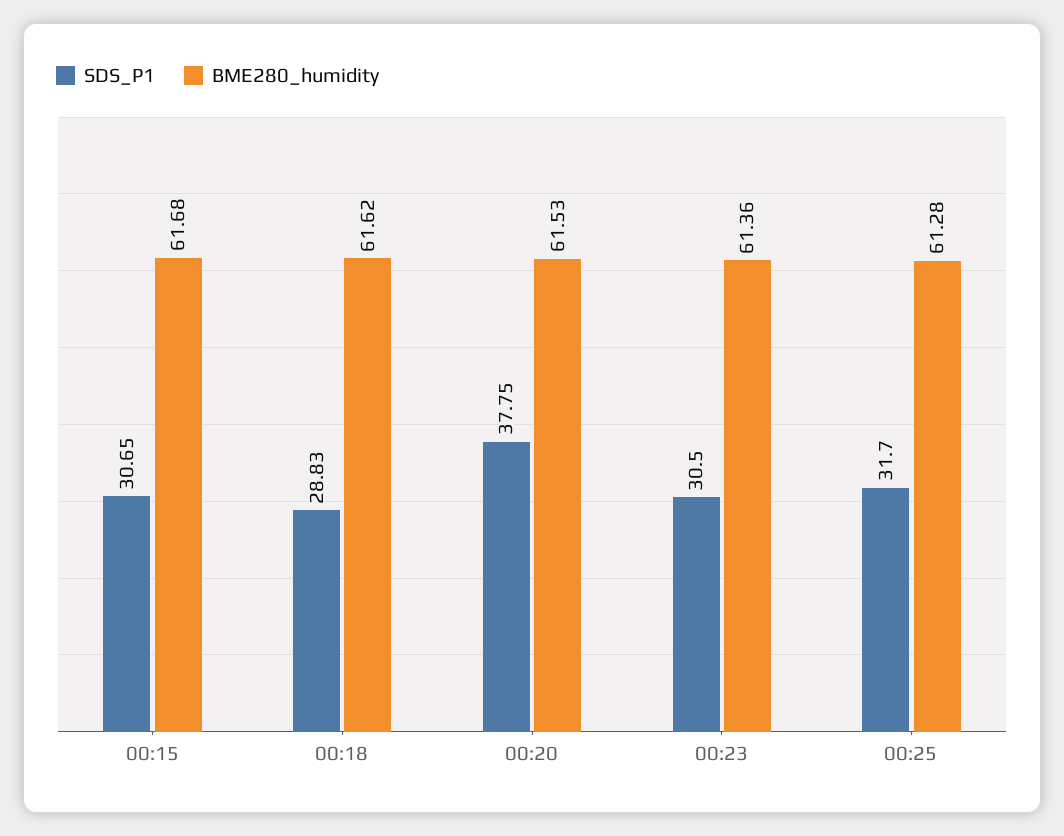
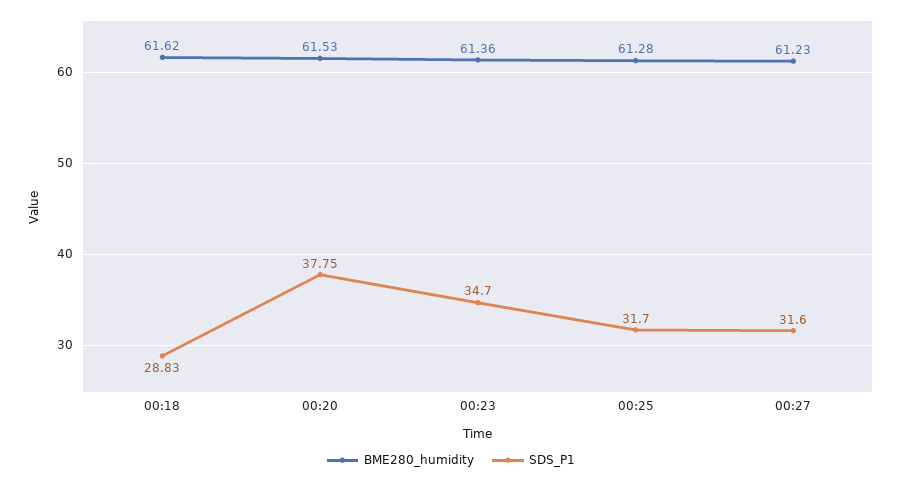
SDS_P1, 00:15: 30.65 -> none
BME280_humidity, 00:15: 61.68 -> none
SDS_P1, 00:23: 30.5 -> 34.7
BME280_humidity, 00:27: none -> 61.23
SDS_P1, 00:27: none -> 31.6

